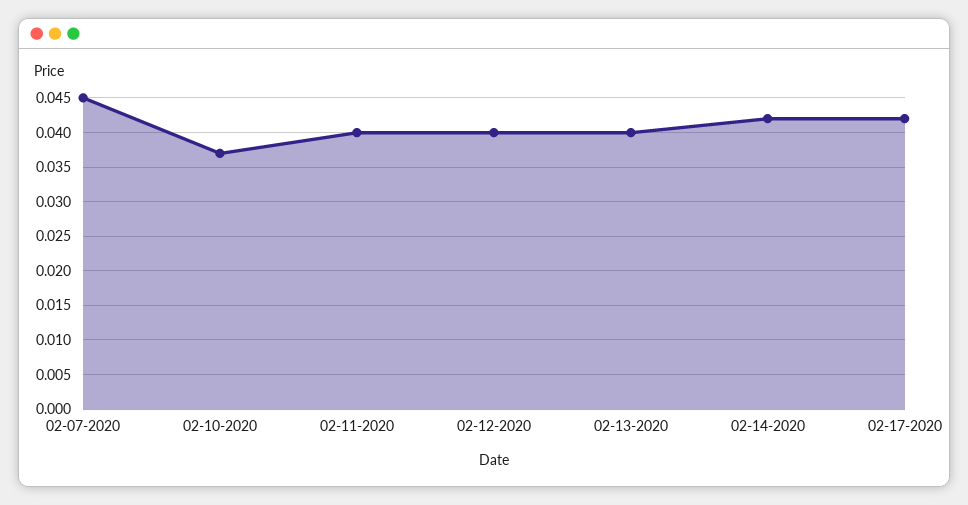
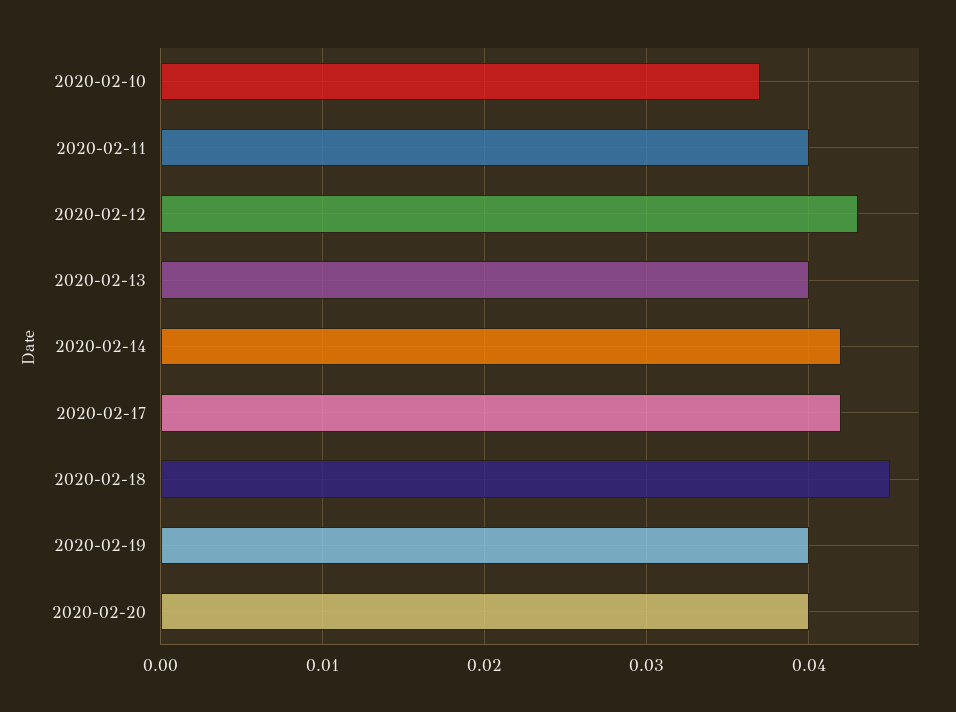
02-07-2020: 0.045 -> none
02-12-2020: 0.04 -> 0.043
2020-02-18: none -> 0.045
2020-02-19: none -> 0.04
2020-02-20: none -> 0.04

